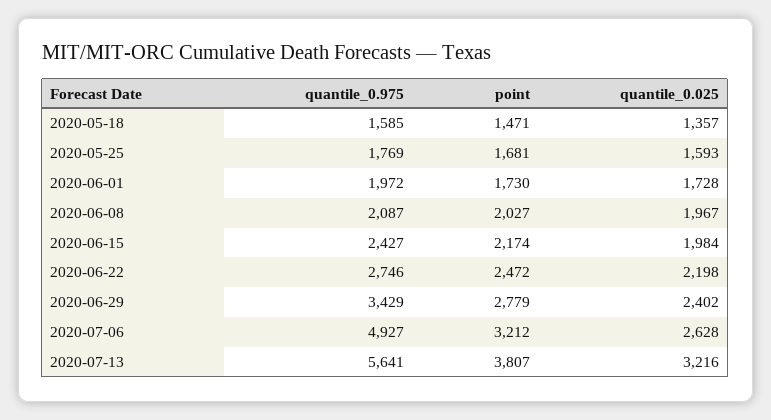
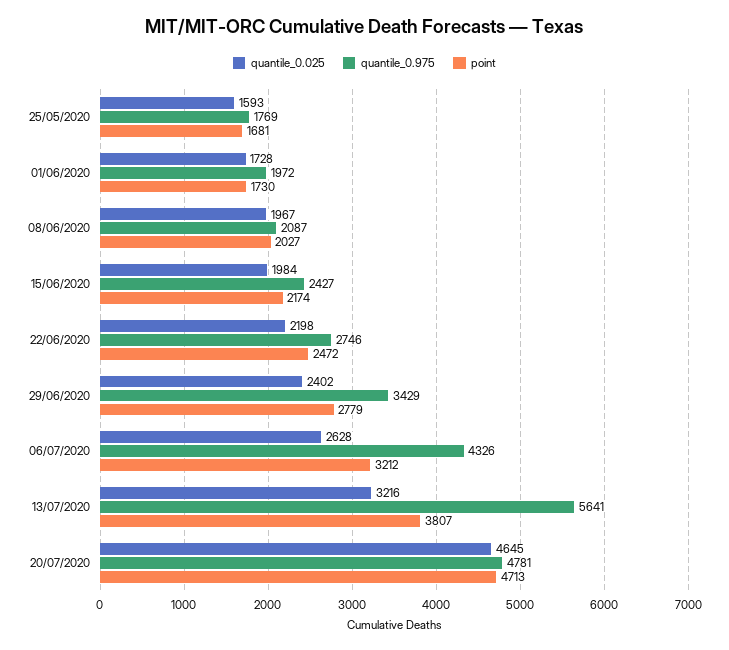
quantile_0.975, 2020-05-18: 1585 -> none
point, 2020-05-18: 1471 -> none
quantile_0.025, 2020-05-18: 1357 -> none
quantile_0.975, 2020-07-06: 4927 -> 4326
quantile_0.025, 20/07/2020: none -> 4645
quantile_0.975, 20/07/2020: none -> 4781
point, 20/07/2020: none -> 4713

